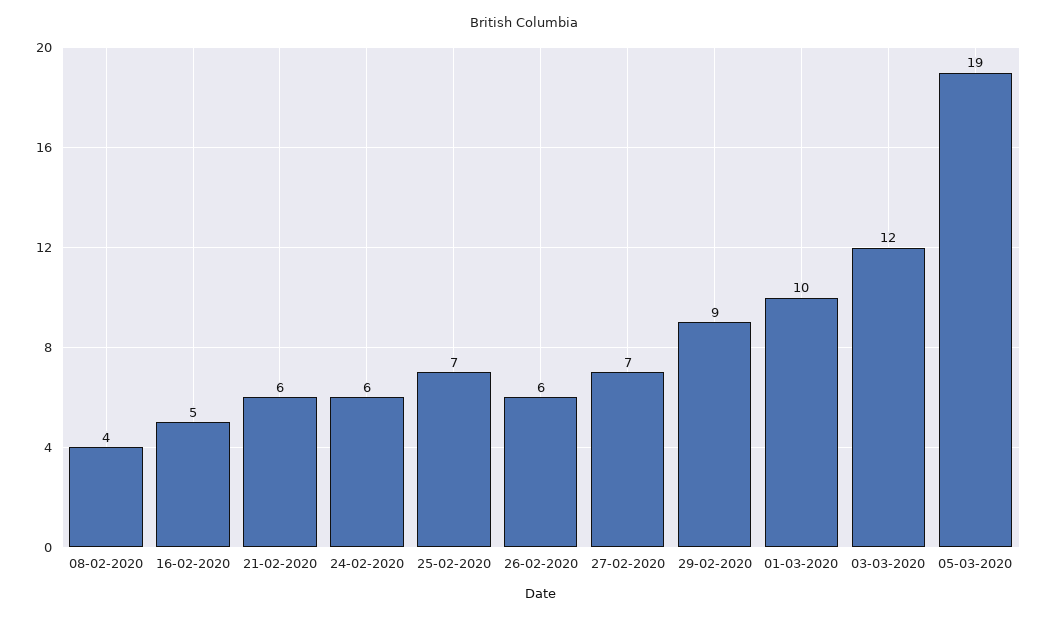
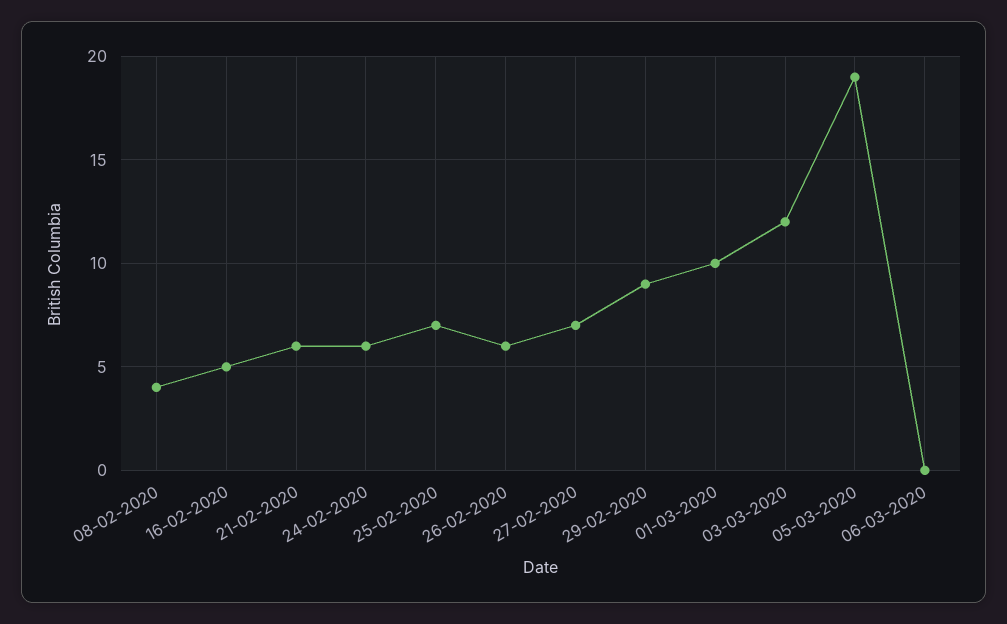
06-03-2020: none -> 0

